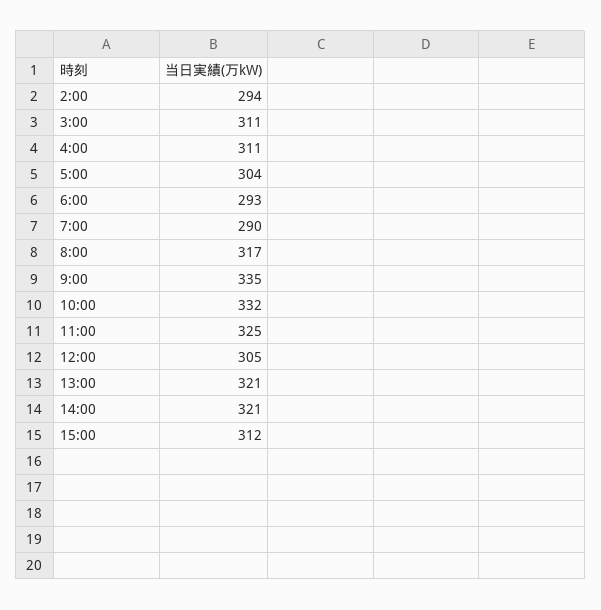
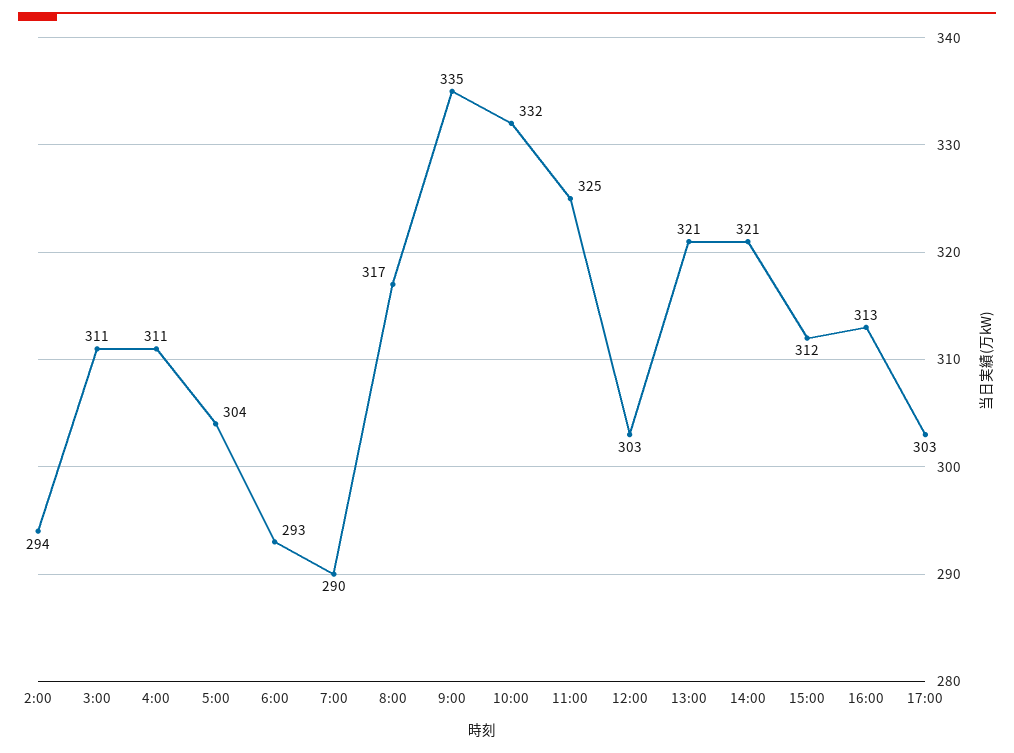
12:00: 305 -> 303
16:00: none -> 313
17:00: none -> 303

